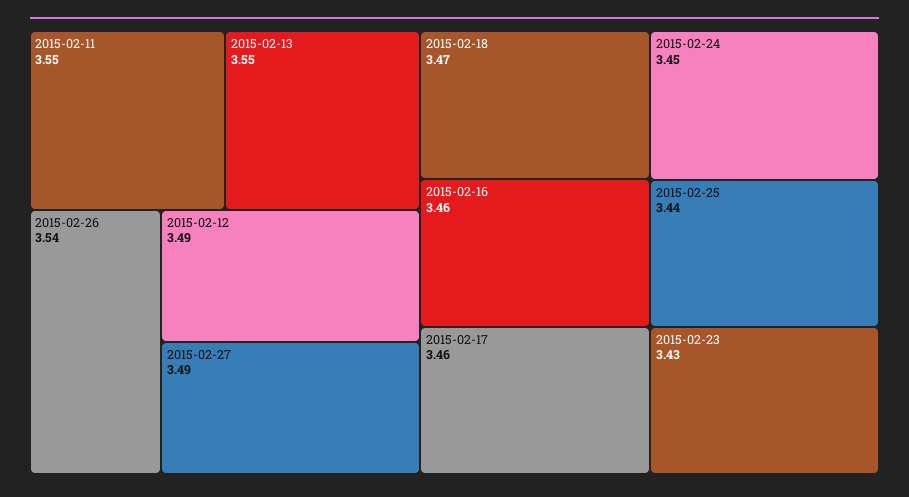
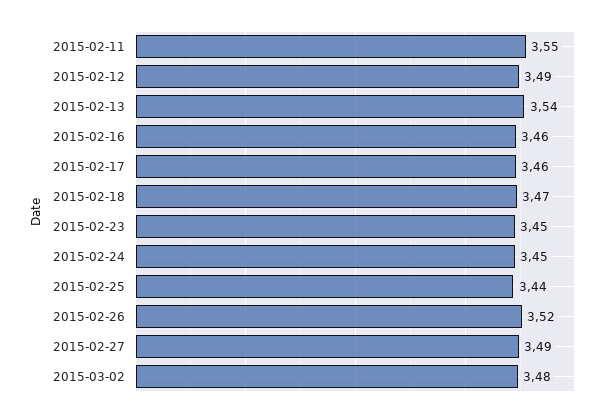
2015-02-13: 3.55 -> 3.54
2015-02-26: 3.54 -> 3.52
2015-02-23: 3.43 -> 3.45
2015-03-02: none -> 3.48

